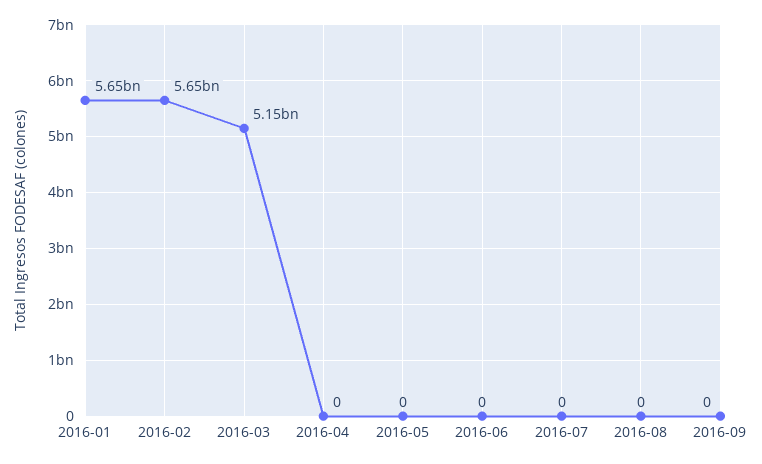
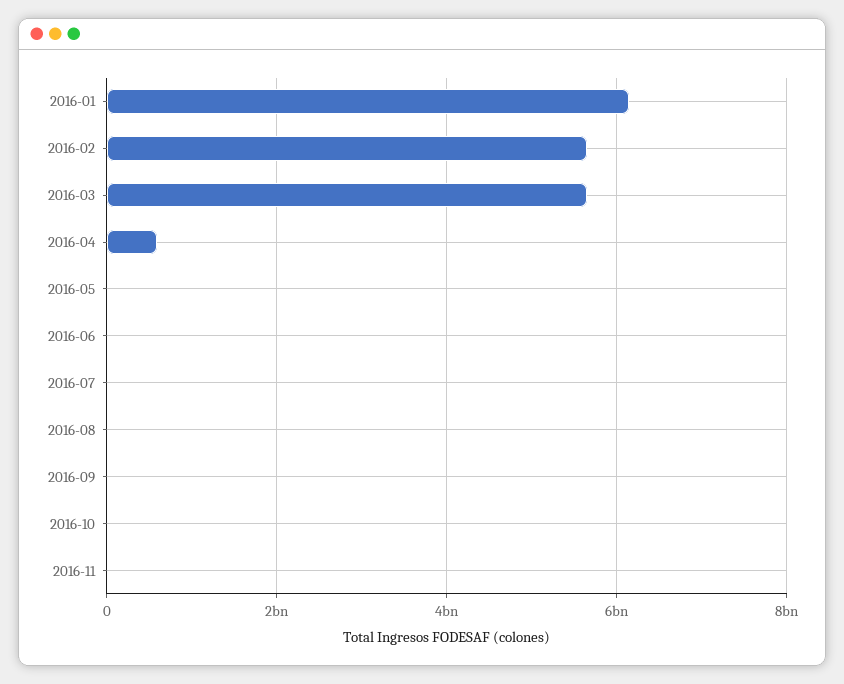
2016-01: 5650000000 -> 6200000000
2016-03: 5150000000 -> 5600000000
2016-04: 0 -> 600000000
2016-10: none -> 0
2016-11: none -> 0

